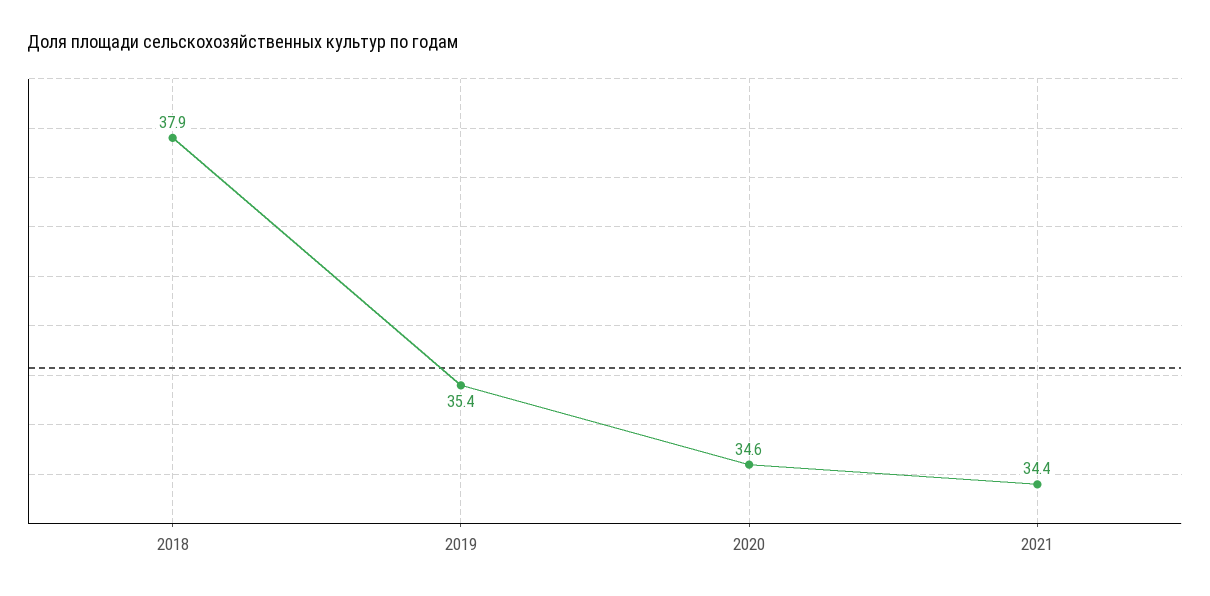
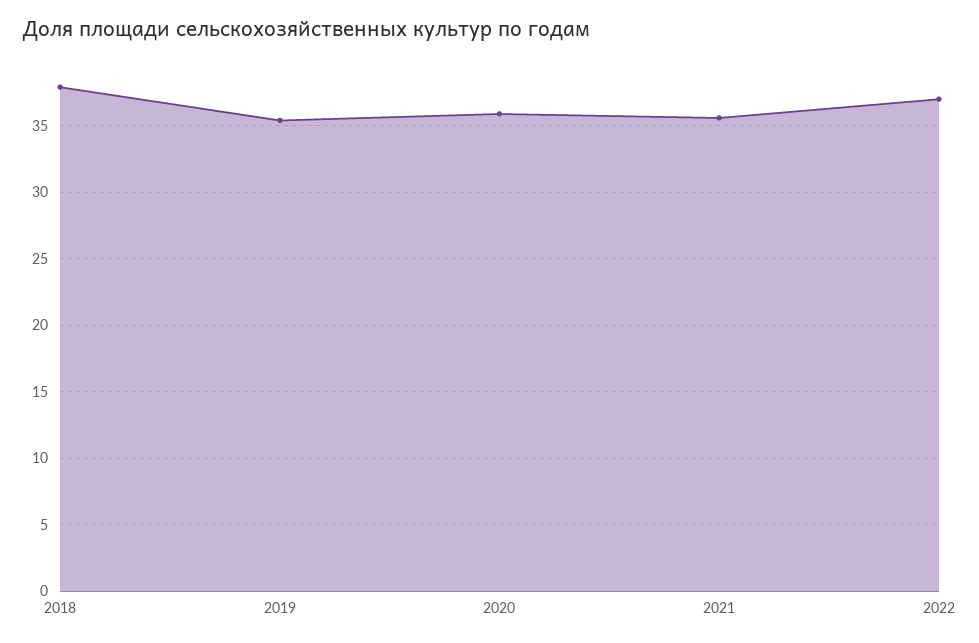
2020: 34.6 -> 36
2021: 34.4 -> 35.5
2022: none -> 37

